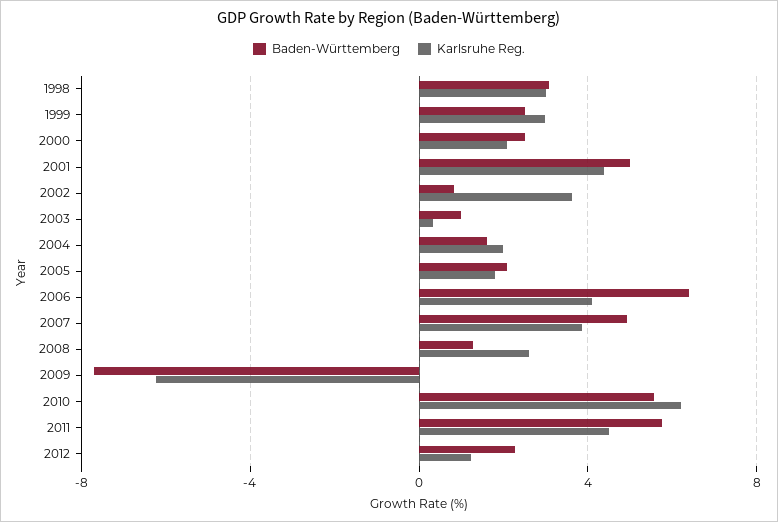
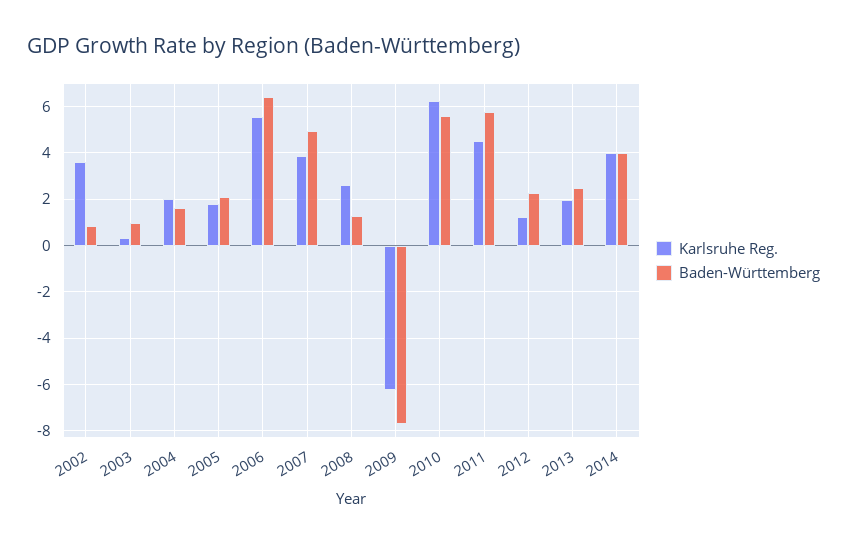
Baden-Württemberg, 1998: 3 -> none
Karlsruhe Reg., 1998: 3 -> none
Baden-Württemberg, 1999: 2.5 -> none
Karlsruhe Reg., 1999: 3 -> none
Baden-Württemberg, 2000: 2.5 -> none
Karlsruhe Reg., 2000: 2 -> none
Baden-Württemberg, 2001: 5 -> none
Karlsruhe Reg., 2001: 4.5 -> none
Karlsruhe Reg., 2006: 4 -> 5.5
Karlsruhe Reg., 2013: none -> 2
Baden-Württemberg, 2013: none -> 2.5
Karlsruhe Reg., 2014: none -> 4
Baden-Württemberg, 2014: none -> 4

